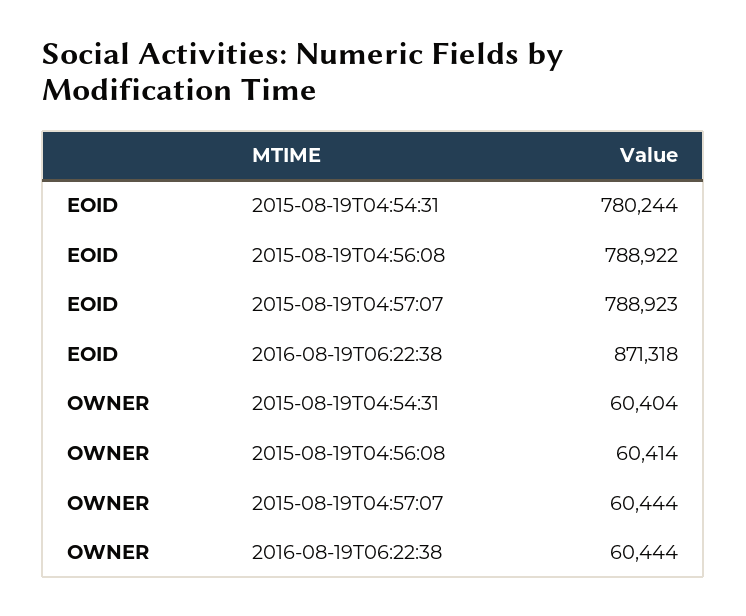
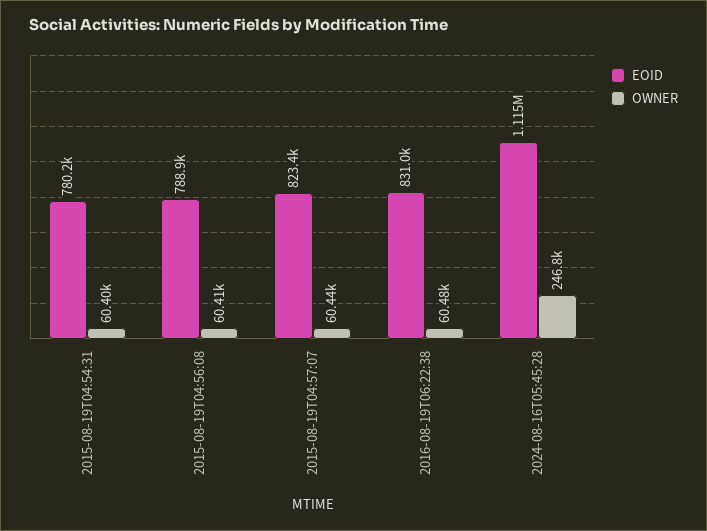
EOID, 2015-08-19T04:57:07: 788923 -> 823400
EOID, 2016-08-19T06:22:38: 871318 -> 831000
OWNER, 2016-08-19T06:22:38: 60444 -> 60480
EOID, 2024-08-16T05:45:28: none -> 1115000
OWNER, 2024-08-16T05:45:28: none -> 246800

